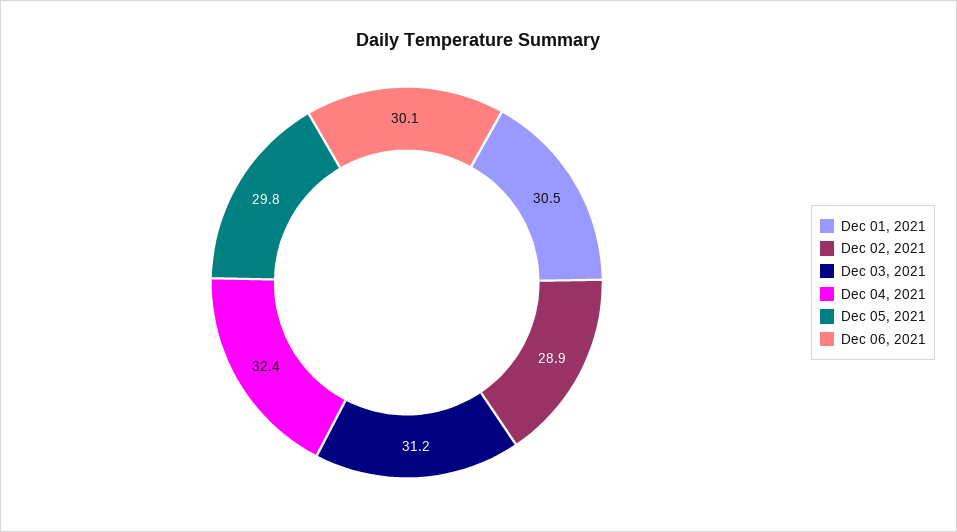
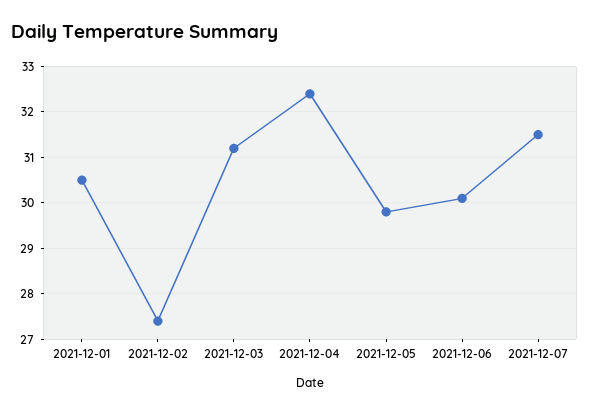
Dec 02, 2021: 28.9 -> 27.5
2021-12-07: none -> 31.5

